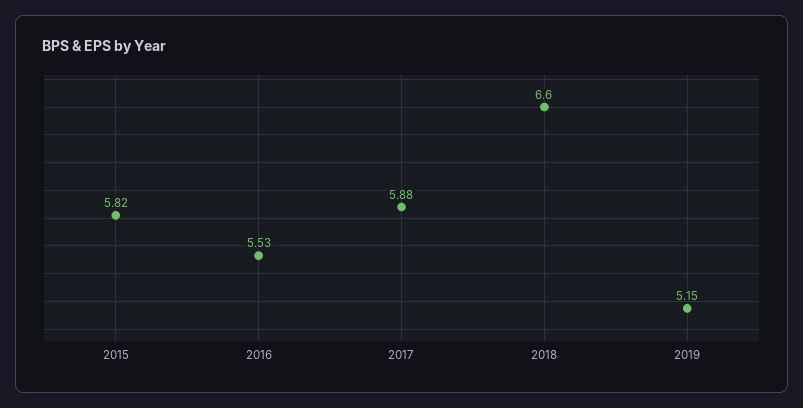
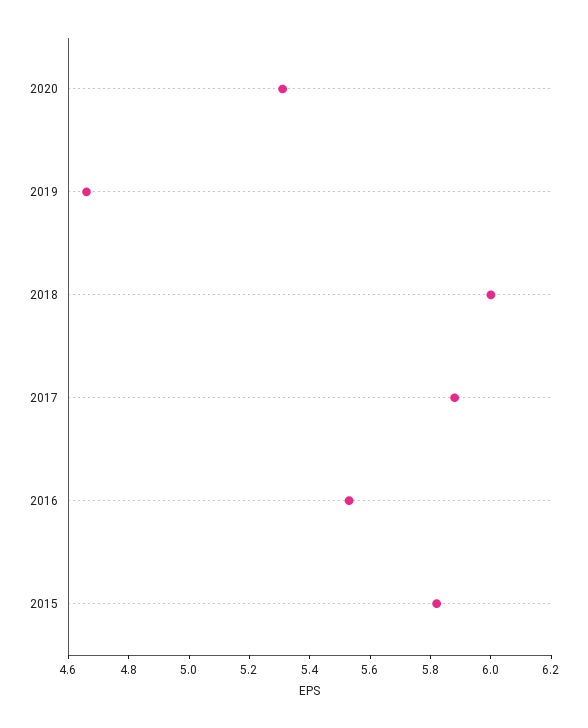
2018: 6.6 -> 6
2019: 5.15 -> 4.65
2020: none -> 5.3

